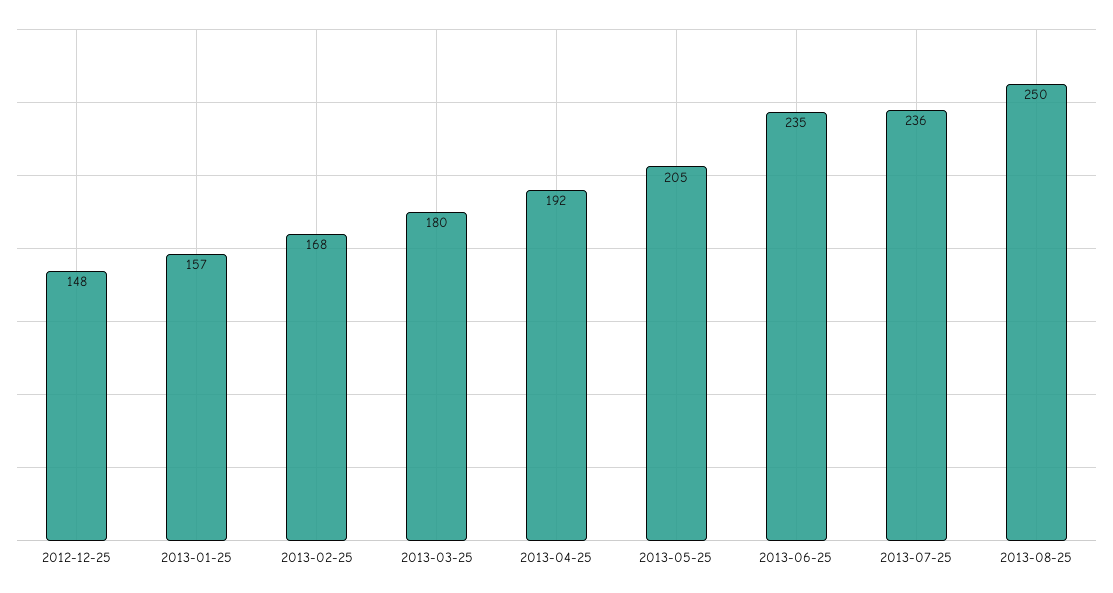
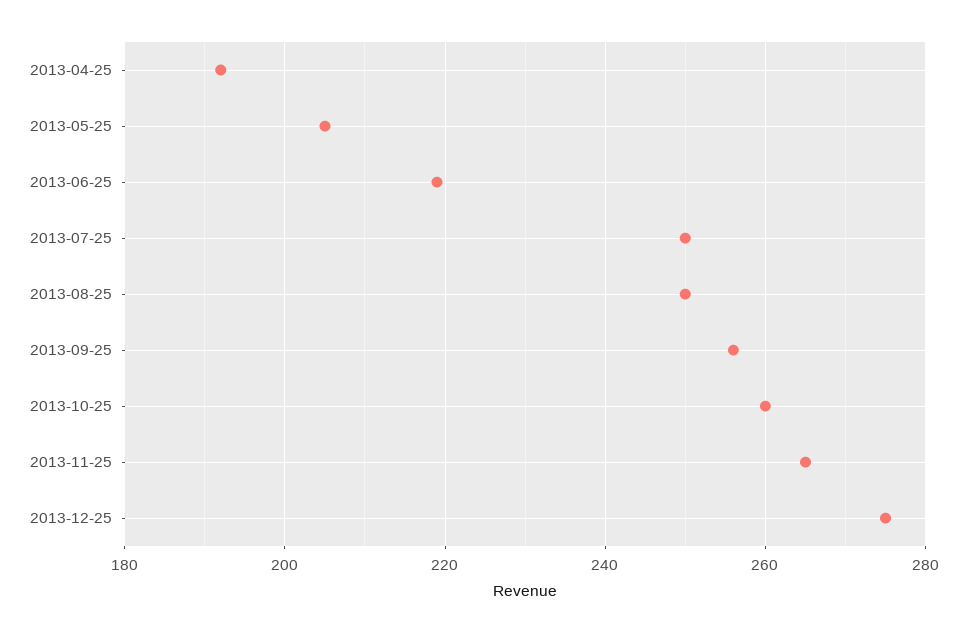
2012-12-25: 148 -> none
2013-01-25: 157 -> none
2013-02-25: 168 -> none
2013-03-25: 180 -> none
2013-06-25: 235 -> 220
2013-07-25: 236 -> 250
2013-09-25: none -> 255
2013-10-25: none -> 260
2013-11-25: none -> 265
2013-12-25: none -> 275

